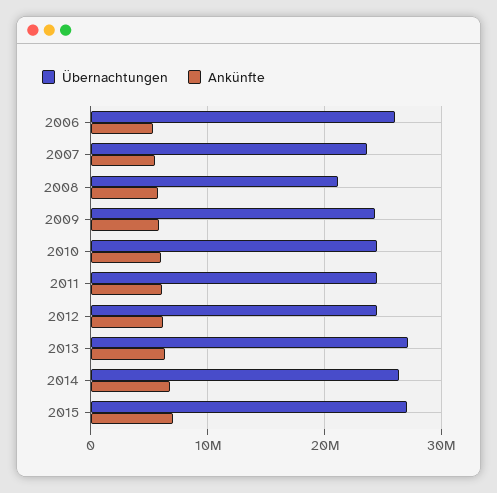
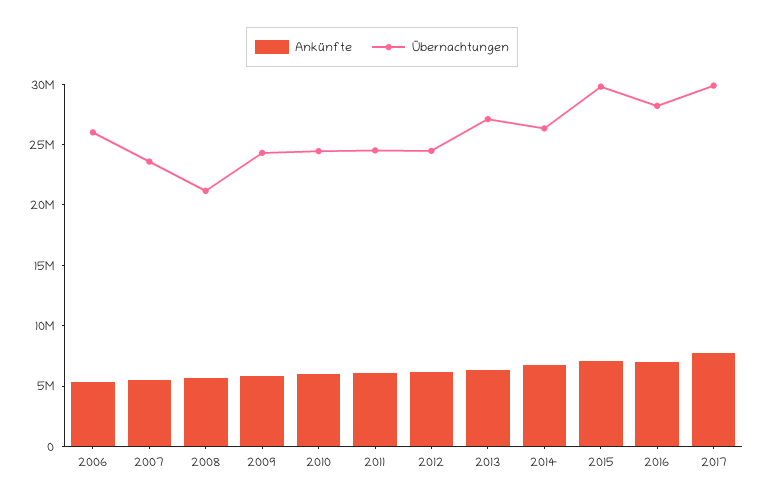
Übernachtungen, 2015: 27000000 -> 30000000
Ankünfte, 2016: none -> 7000000
Übernachtungen, 2016: none -> 28000000
Ankünfte, 2017: none -> 8000000
Übernachtungen, 2017: none -> 30000000

